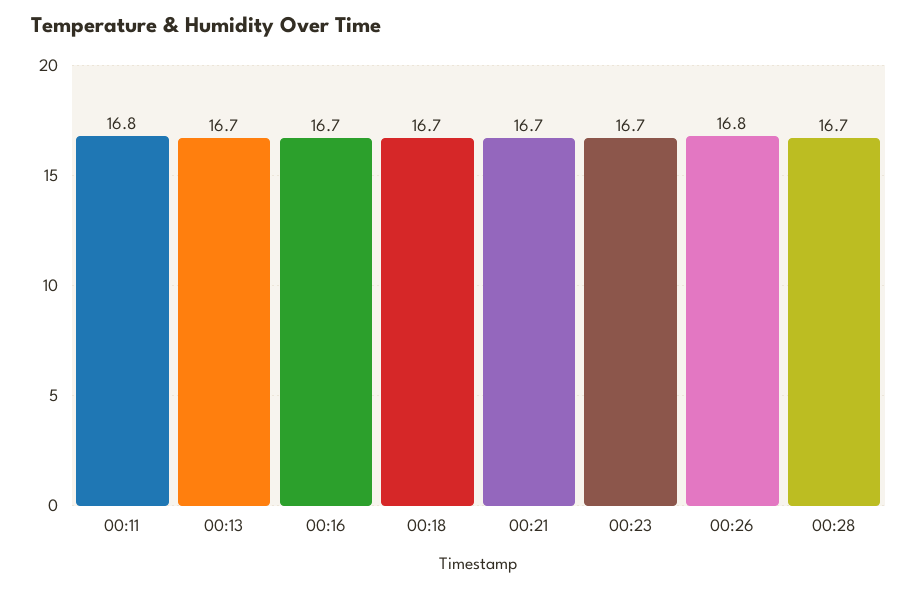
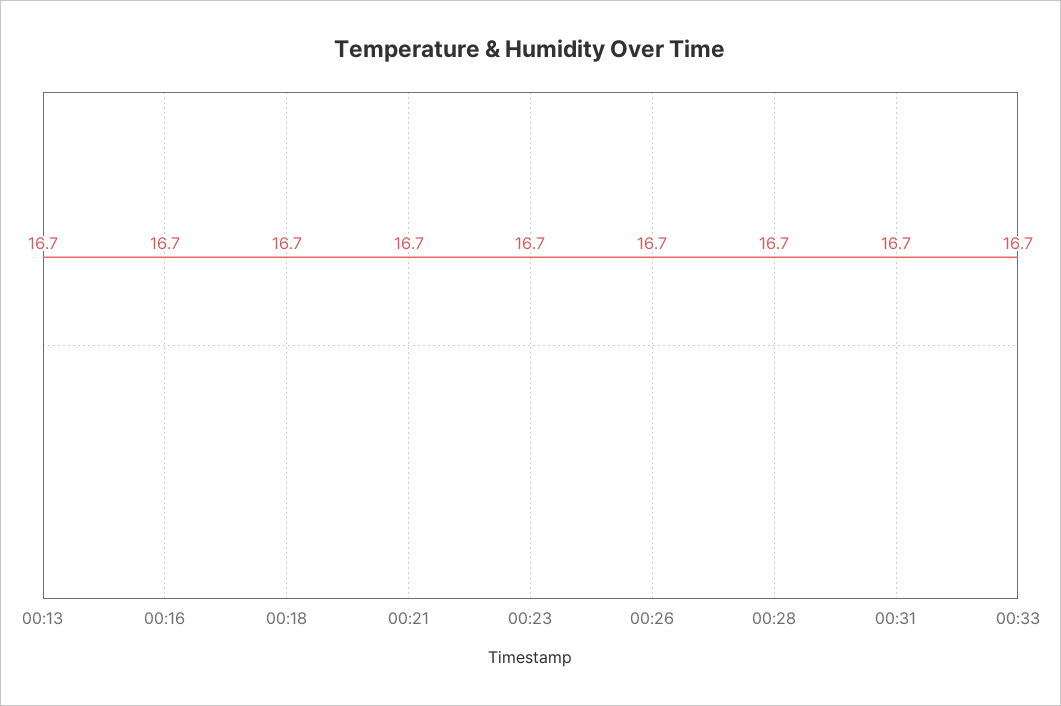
00:11: 16.8 -> none
00:26: 16.8 -> 16.7
00:31: none -> 16.7
00:33: none -> 16.7

